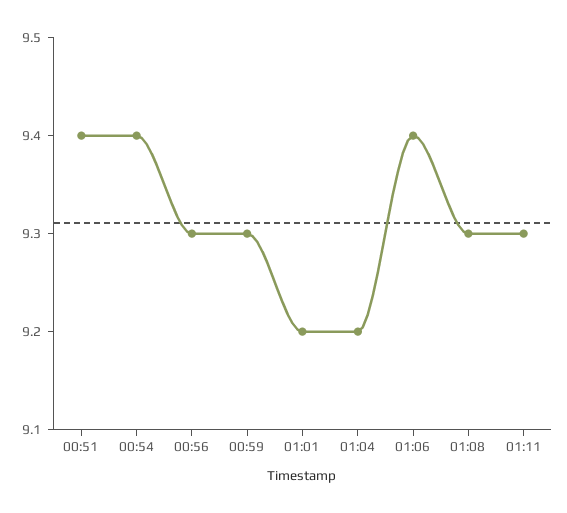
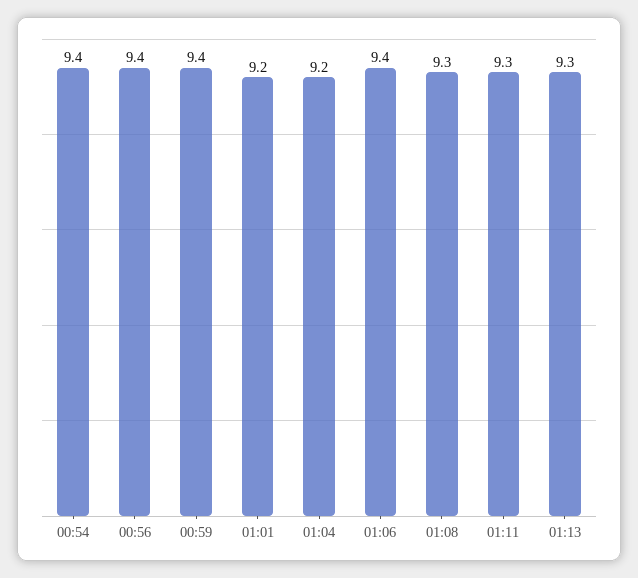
00:51: 9.4 -> none
00:56: 9.3 -> 9.4
00:59: 9.3 -> 9.4
01:13: none -> 9.3

